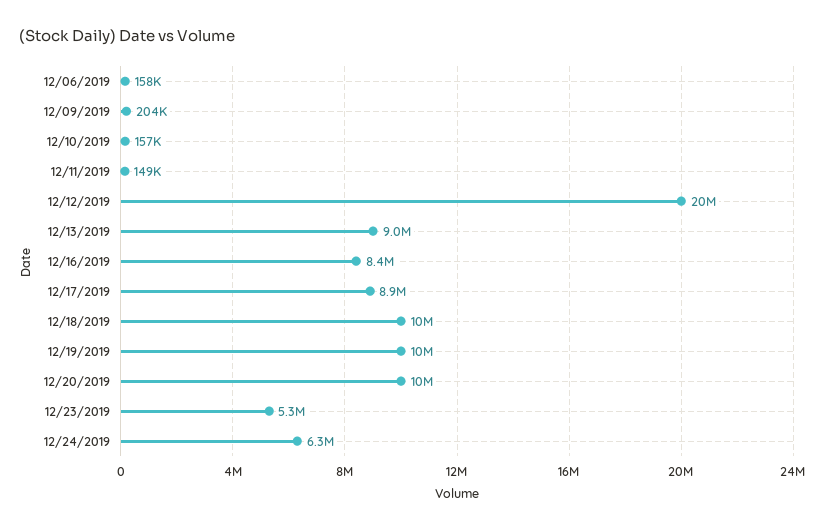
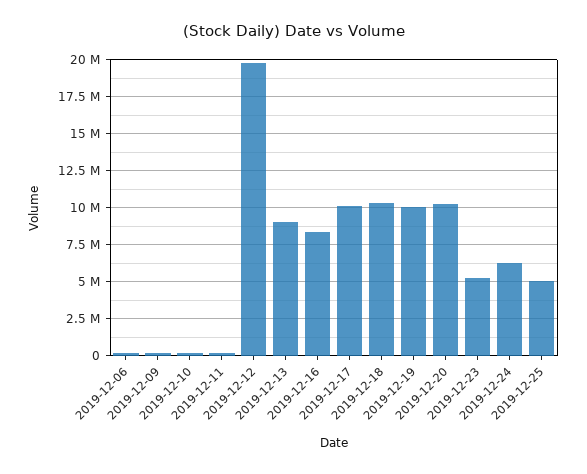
12/17/2019: 8900000 -> 10000000
2019-12-25: none -> 5000000

